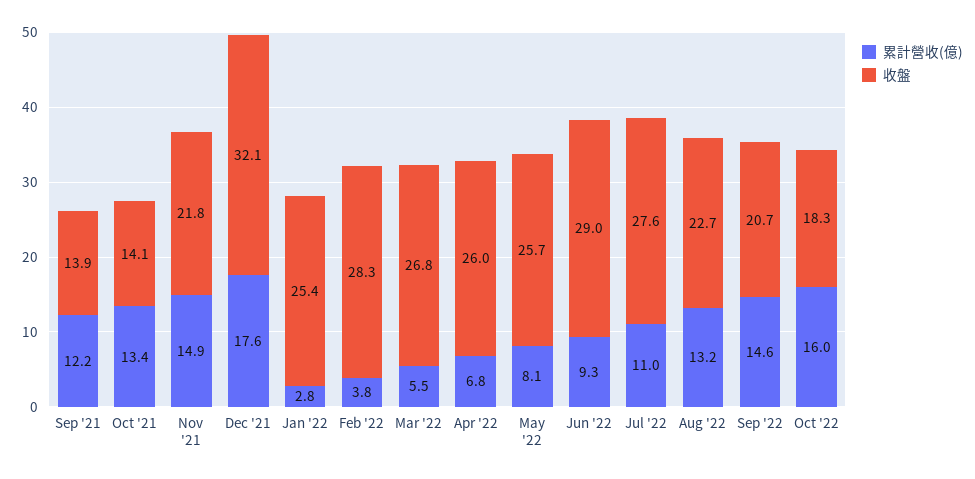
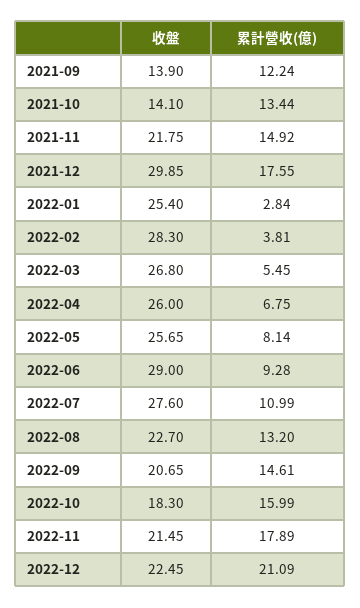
收盤, Dec '21: 32.1 -> 29.85
收盤, 2022-11: none -> 21.45
累計營收(億), 2022-11: none -> 17.89
收盤, 2022-12: none -> 22.45
累計營收(億), 2022-12: none -> 21.09

